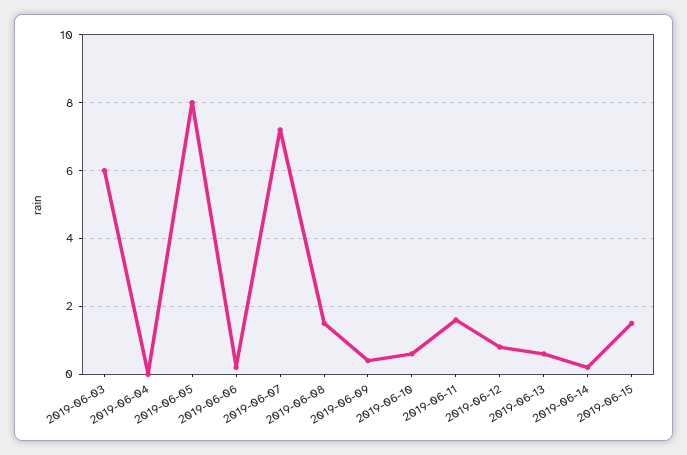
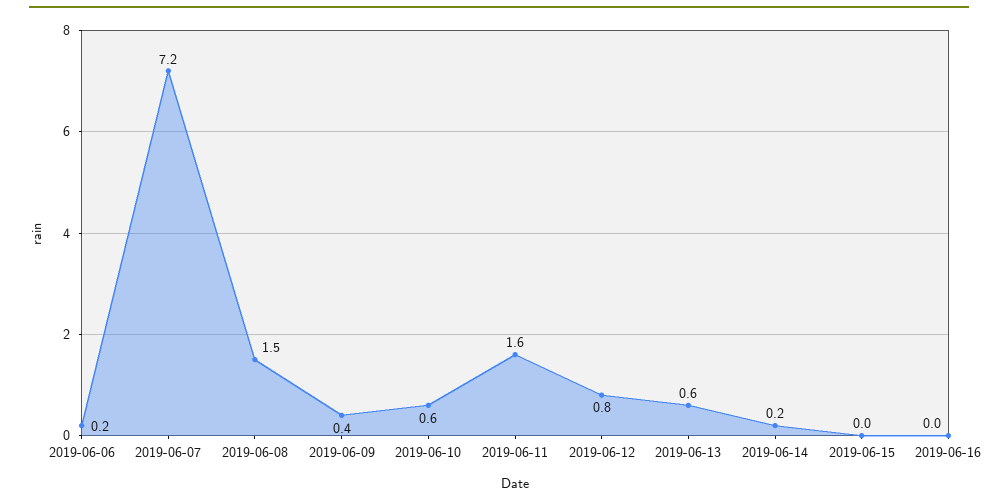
2019-06-03: 6 -> none
2019-06-04: 0 -> none
2019-06-05: 8 -> none
2019-06-15: 1.5 -> 0
2019-06-16: none -> 0

